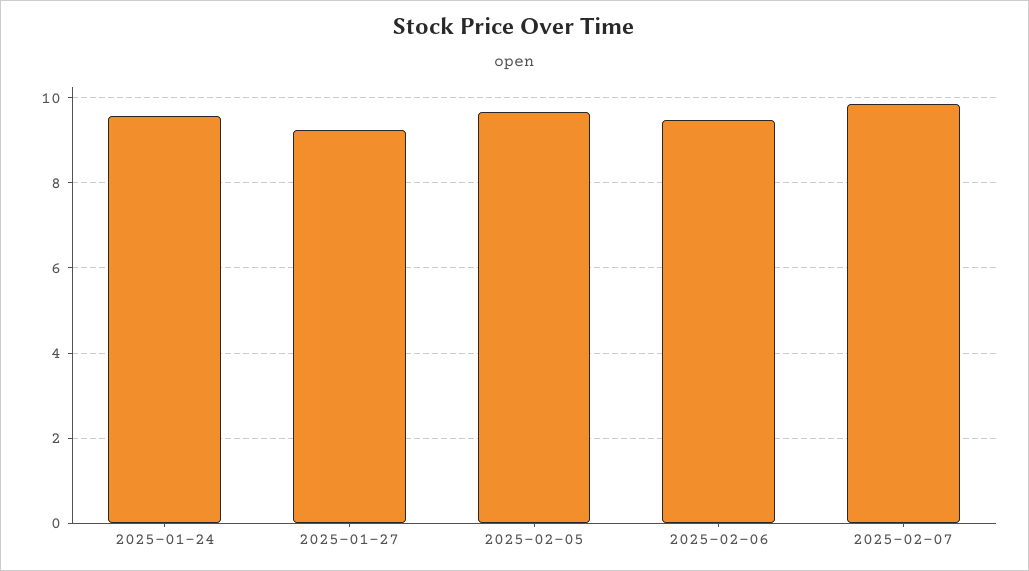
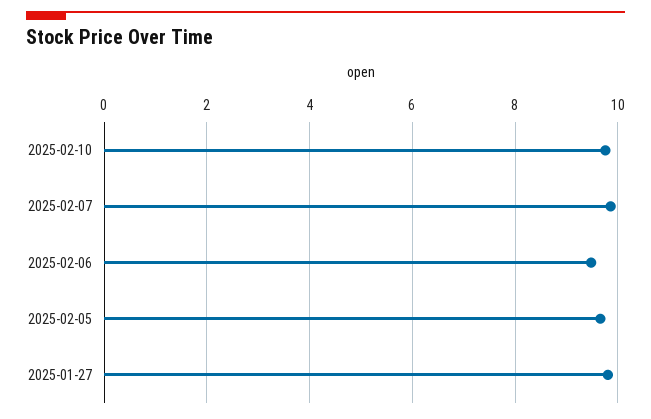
2025-01-24: 9.6 -> none
2025-01-27: 9.2 -> 9.8
2025-02-10: none -> 9.8

